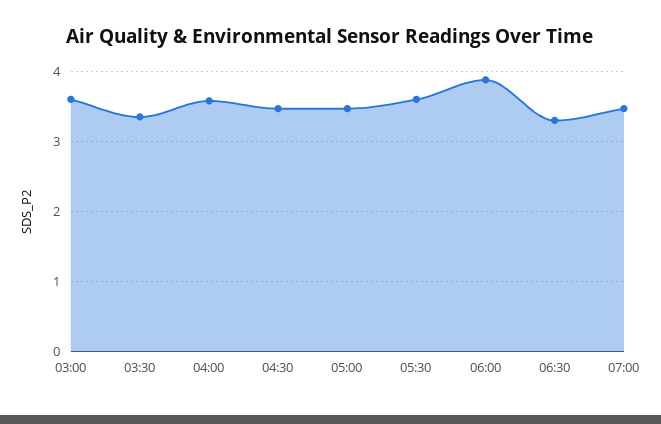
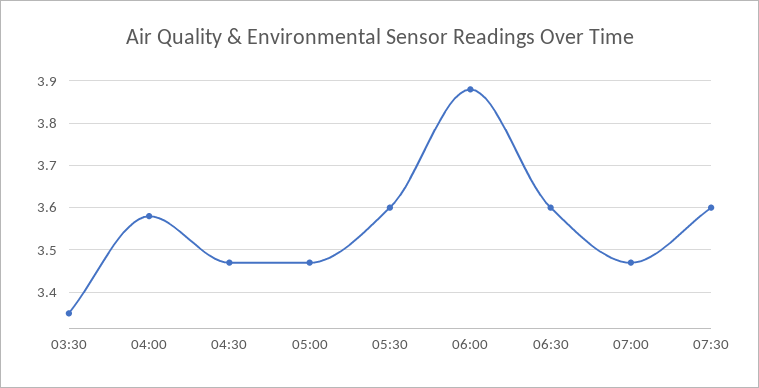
03:00: 3.6 -> none
06:30: 3.3 -> 3.6
07:30: none -> 3.6

